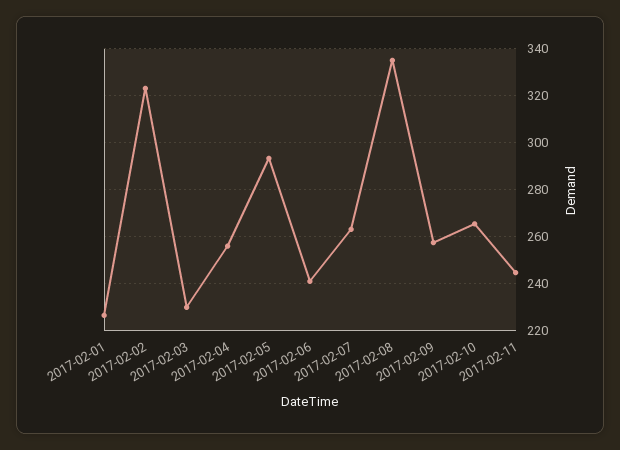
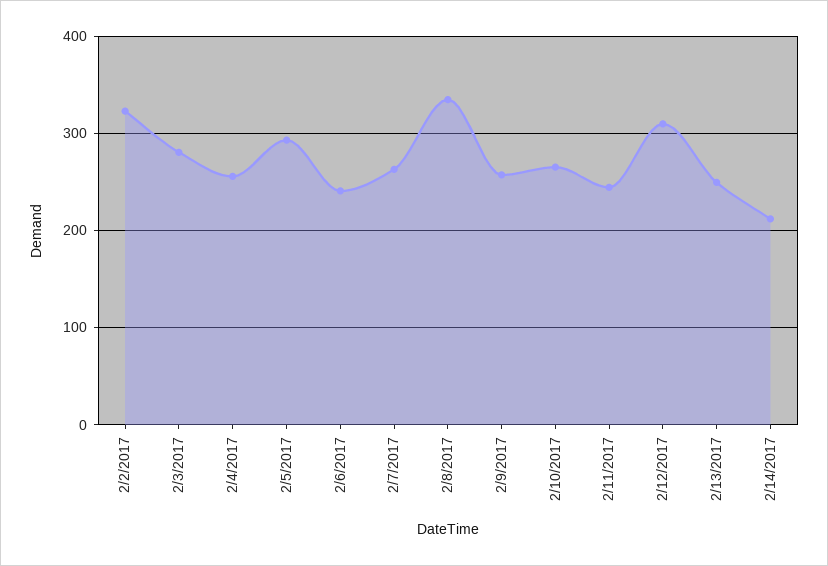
2017-02-01: 225 -> none
2017-02-03: 230 -> 280
2/12/2017: none -> 310
2/13/2017: none -> 250
2/14/2017: none -> 210

